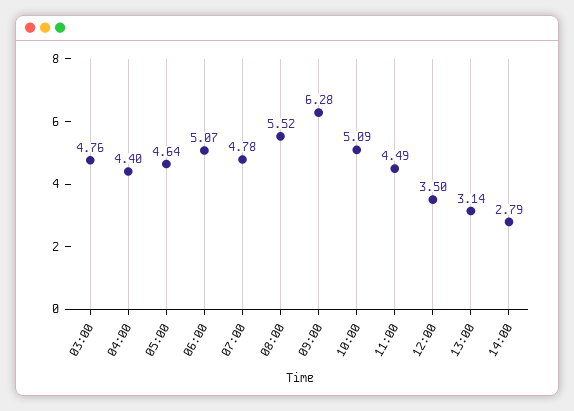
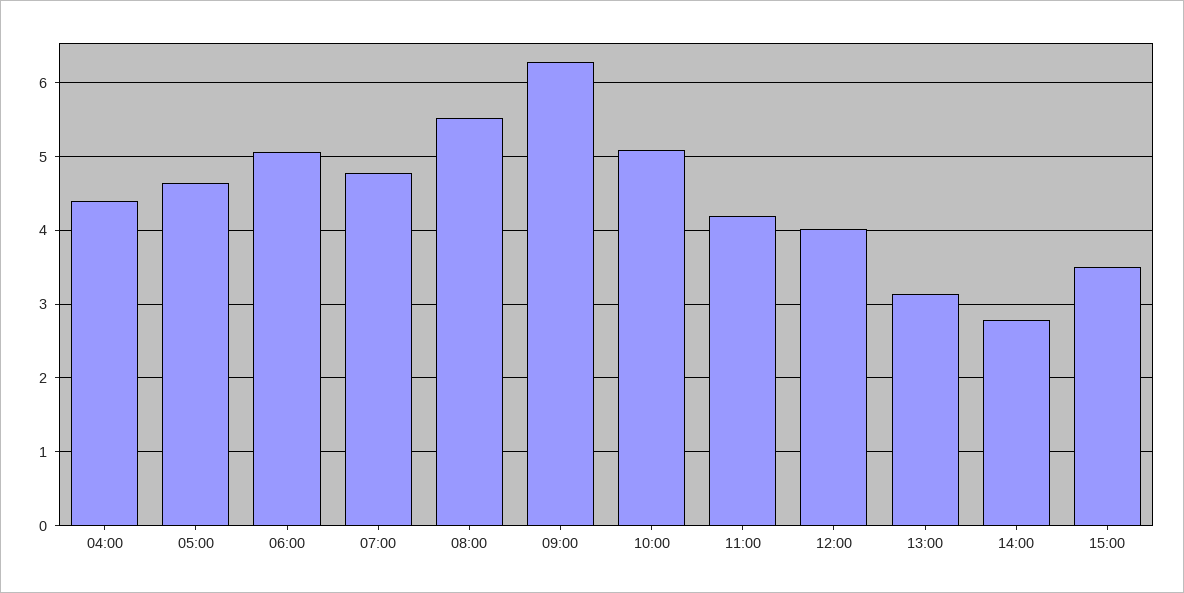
03:00: 4.76 -> none
11:00: 4.49 -> 4.2
12:00: 3.5 -> 4
15:00: none -> 3.5

